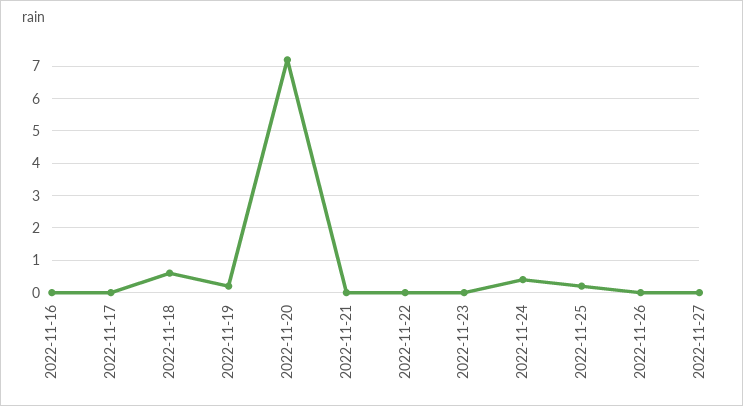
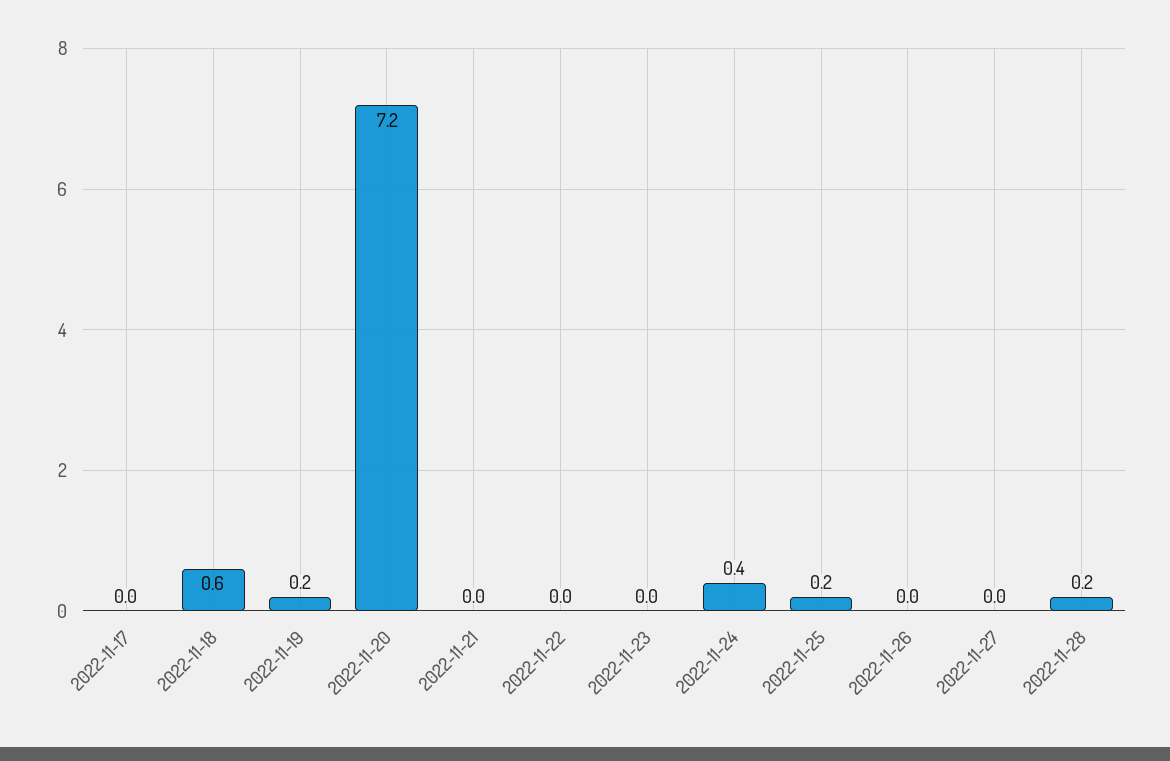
2022-11-16: 0 -> none
2022-11-28: none -> 0.2

